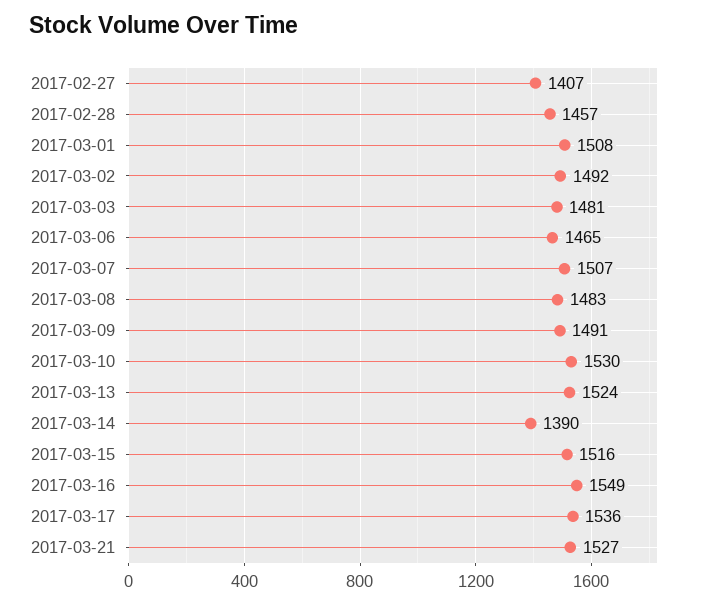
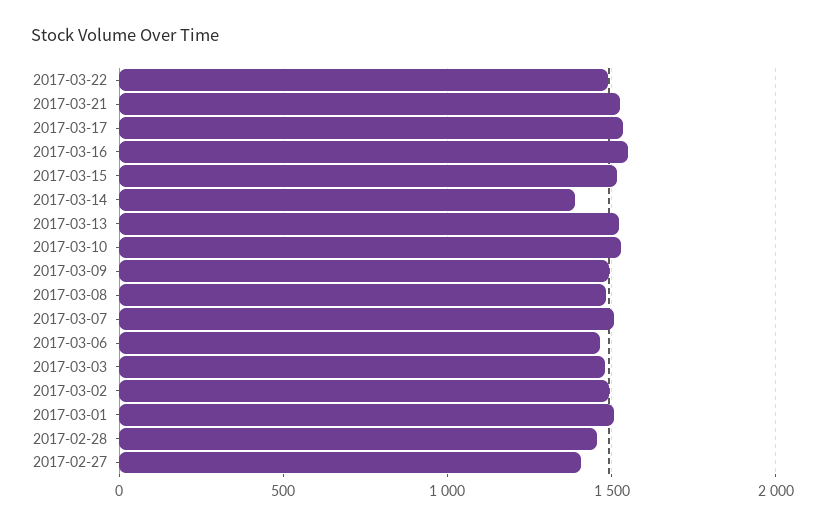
2017-03-22: none -> 1500

